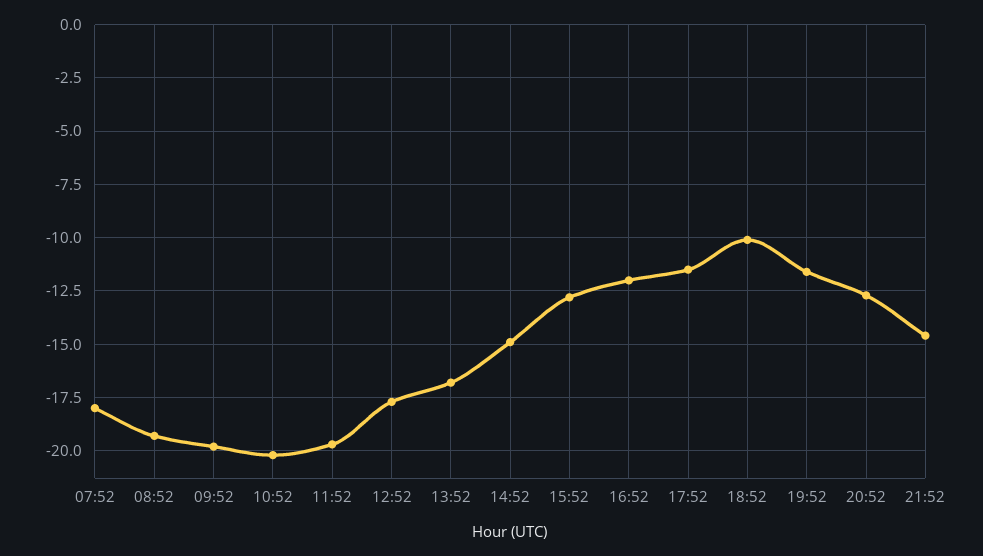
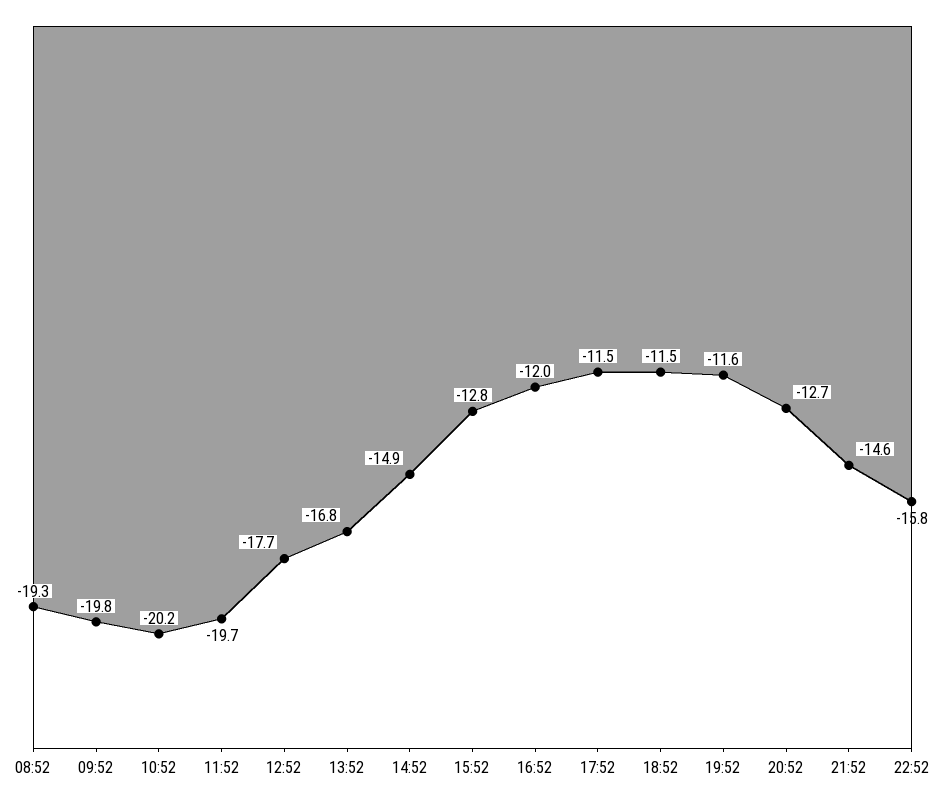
07:52: -18 -> none
18:52: -10 -> -11.5
22:52: none -> -15.8

